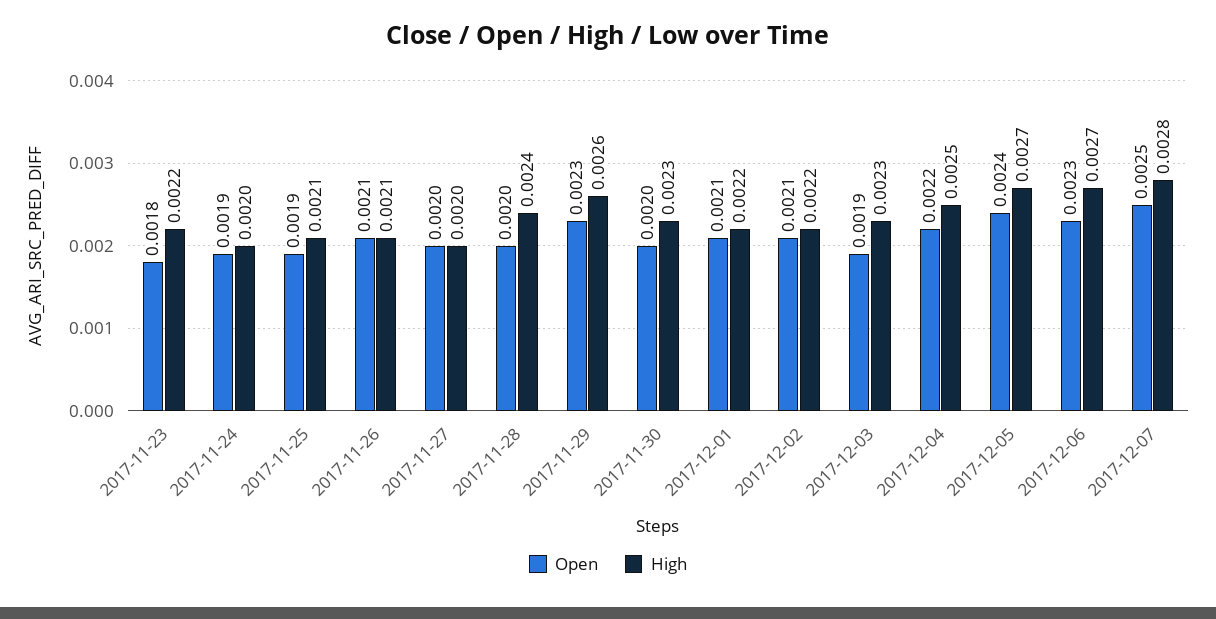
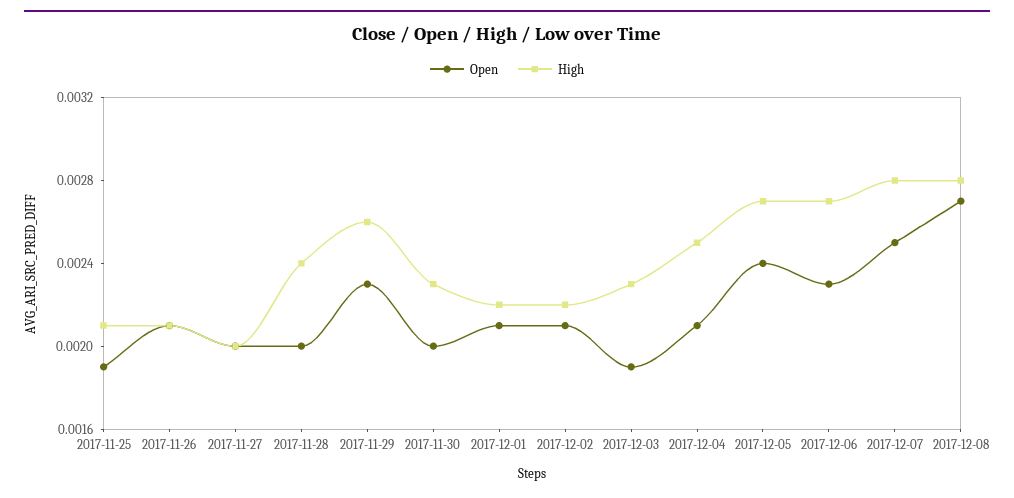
Open, 2017-11-23: 0.0018 -> none
High, 2017-11-23: 0.0022 -> none
Open, 2017-11-24: 0.0019 -> none
High, 2017-11-24: 0.002 -> none
Open, 2017-12-04: 0.0022 -> 0.0021
Open, 2017-12-08: none -> 0.0027
High, 2017-12-08: none -> 0.0028

